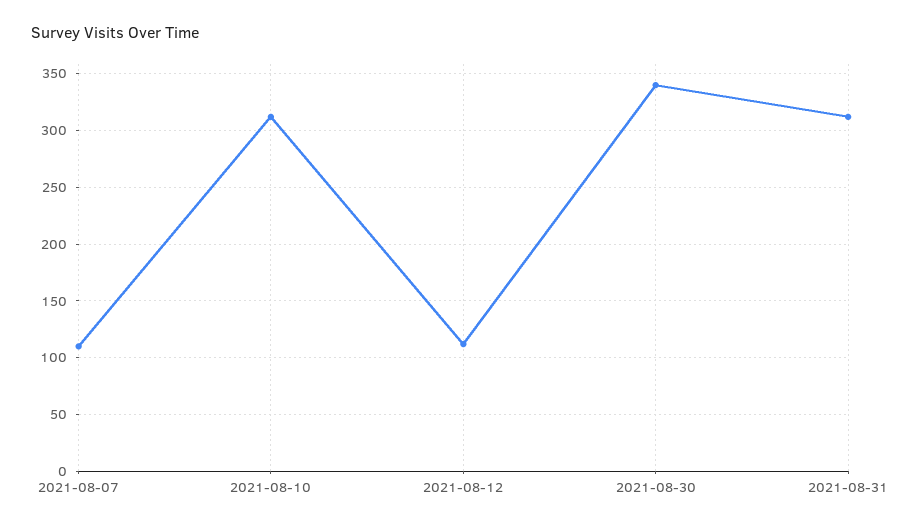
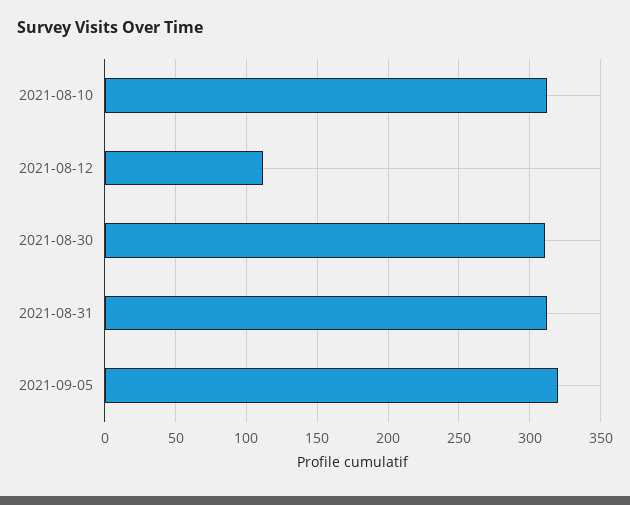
2021-08-07: 110 -> none
2021-08-30: 340 -> 310
2021-09-05: none -> 320

